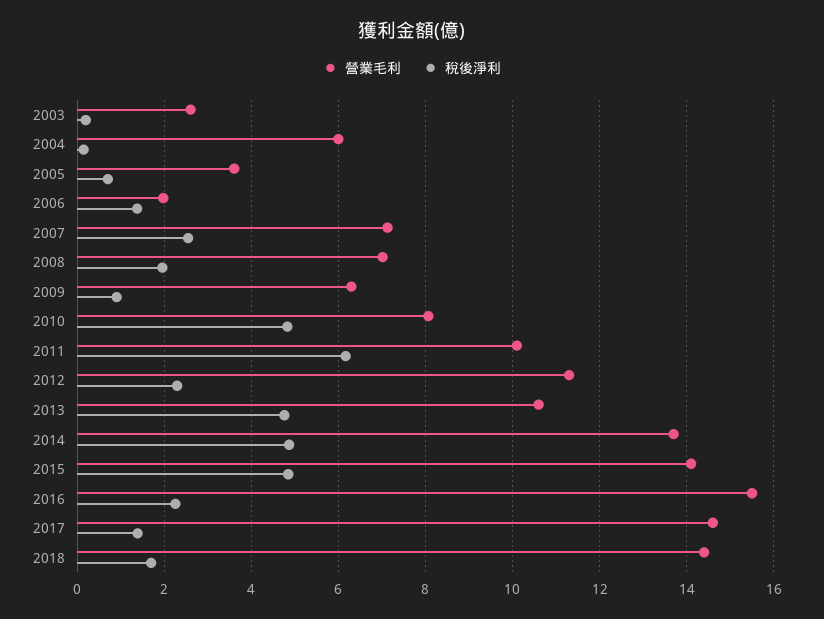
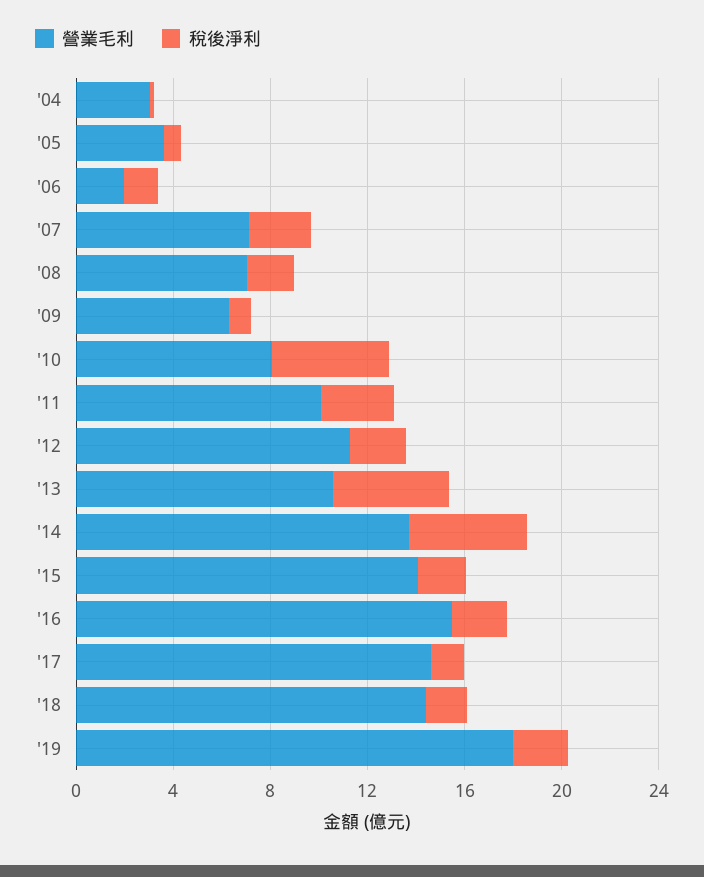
營業毛利, 2003: 2.6 -> none
稅後淨利, 2003: 0.2 -> none
營業毛利, 2004: 6 -> 3
稅後淨利, 2011: 6.2 -> 3
稅後淨利, 2015: 4.8 -> 2
營業毛利, '19: none -> 18
稅後淨利, '19: none -> 2

